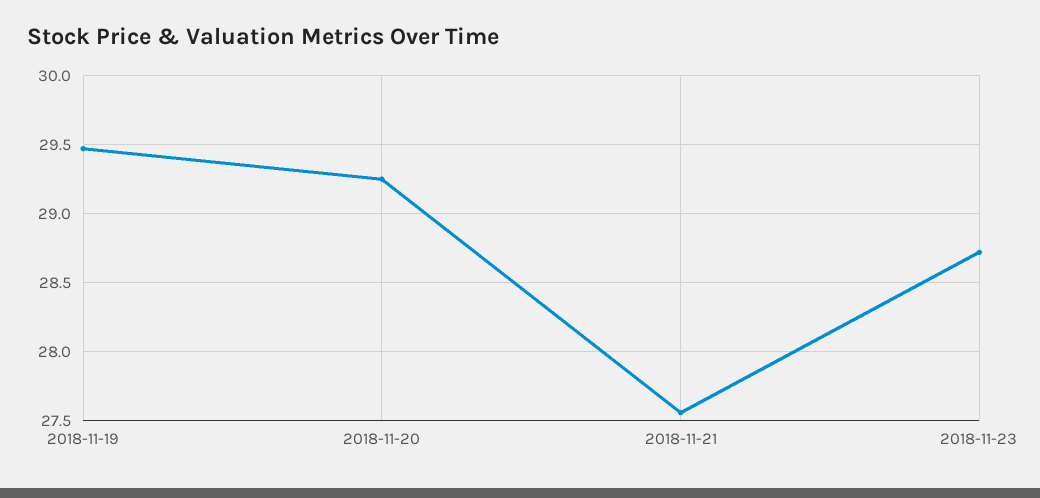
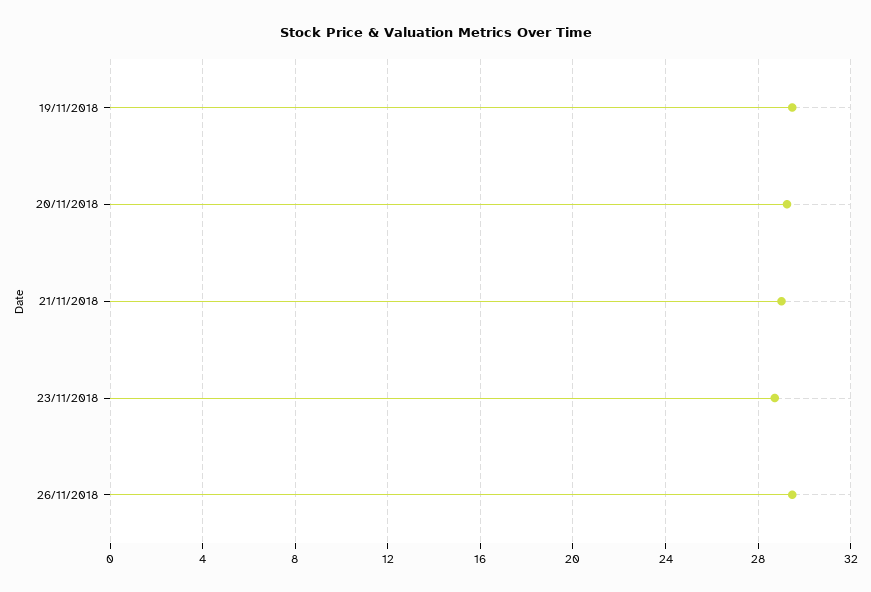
2018-11-21: 27.55 -> 29
26/11/2018: none -> 29.5

